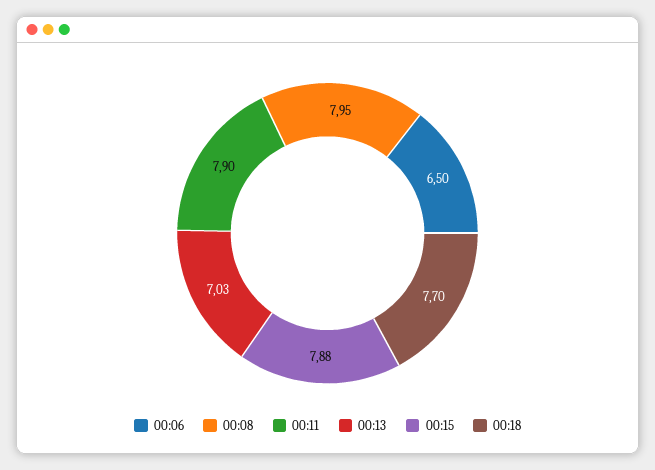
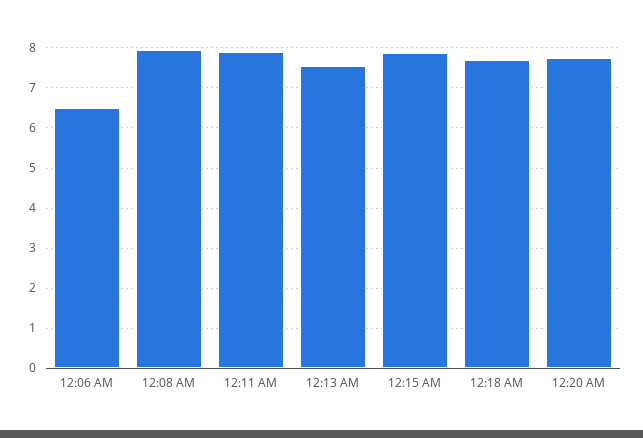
00:13: 7.03 -> 7.6
12:20 AM: none -> 7.8

